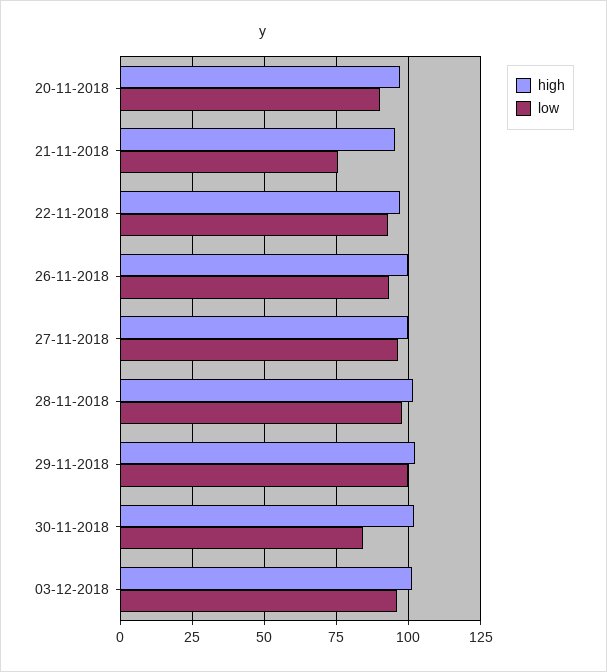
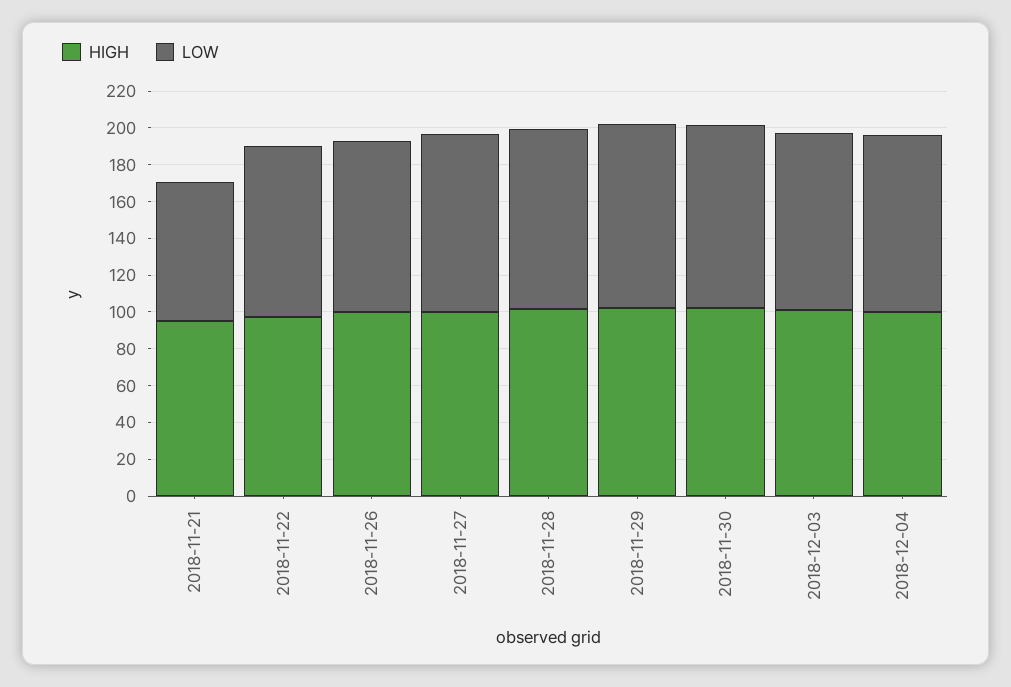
high, 20-11-2018: 97.5 -> none
low, 20-11-2018: 90 -> none
low, 30-11-2018: 85 -> 100
high, 2018-12-04: none -> 100
low, 2018-12-04: none -> 95

